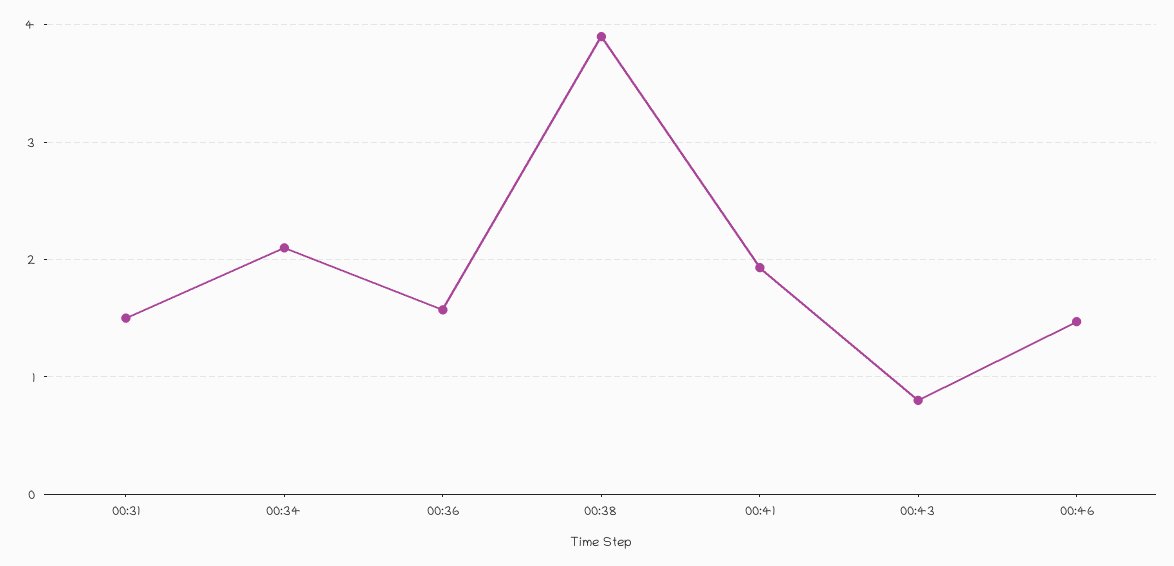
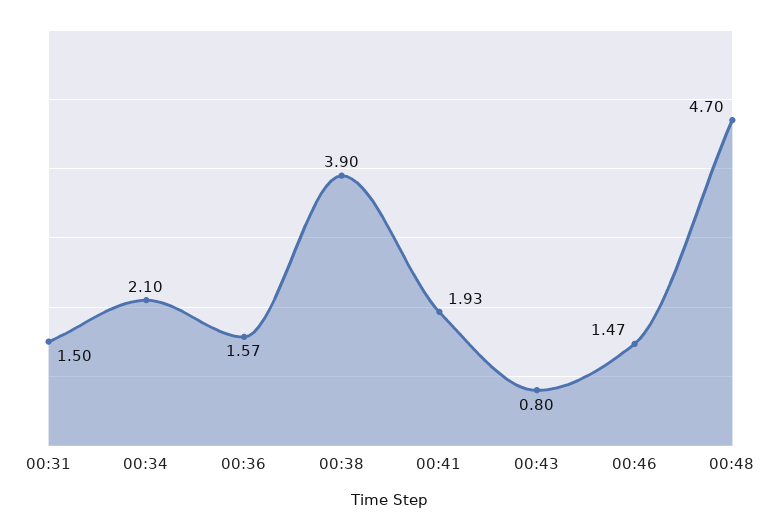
00:48: none -> 4.7

